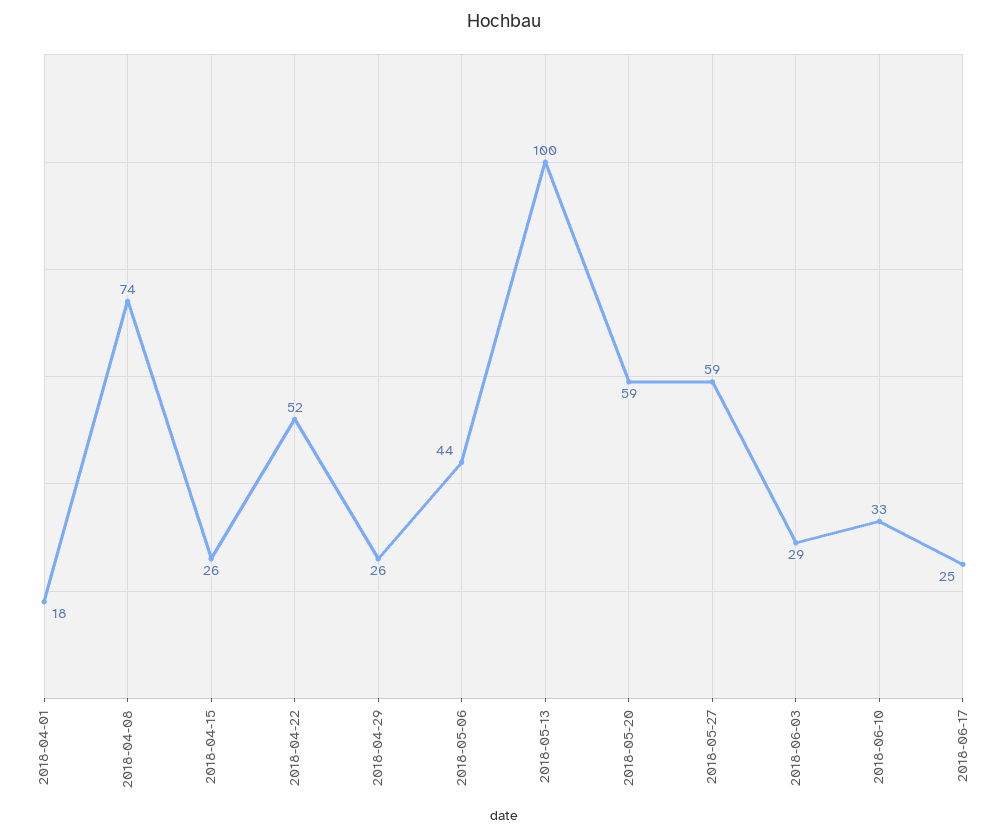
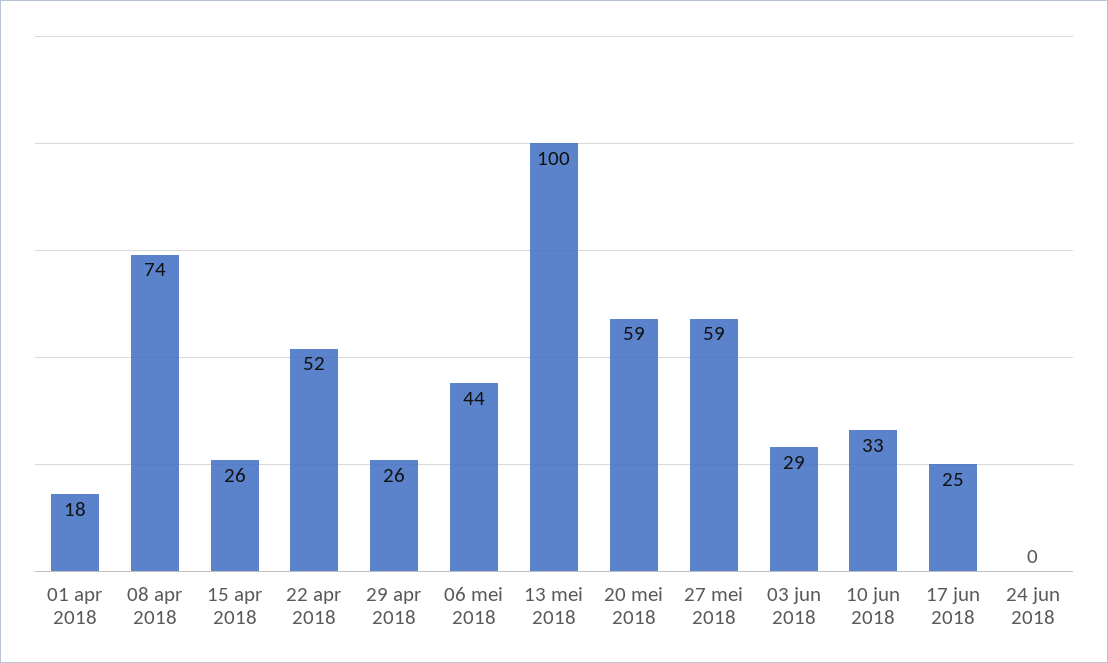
24 jun 2018: none -> 0

